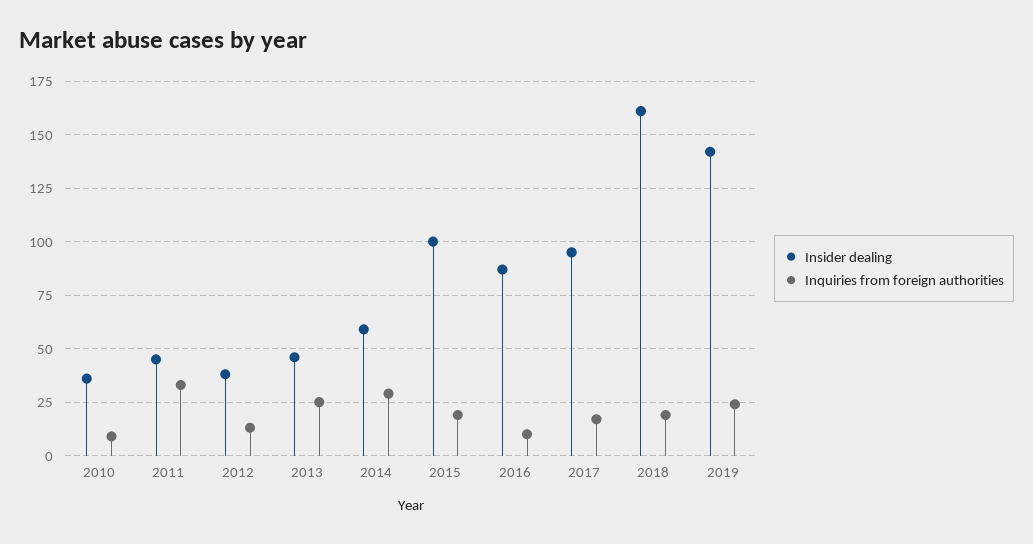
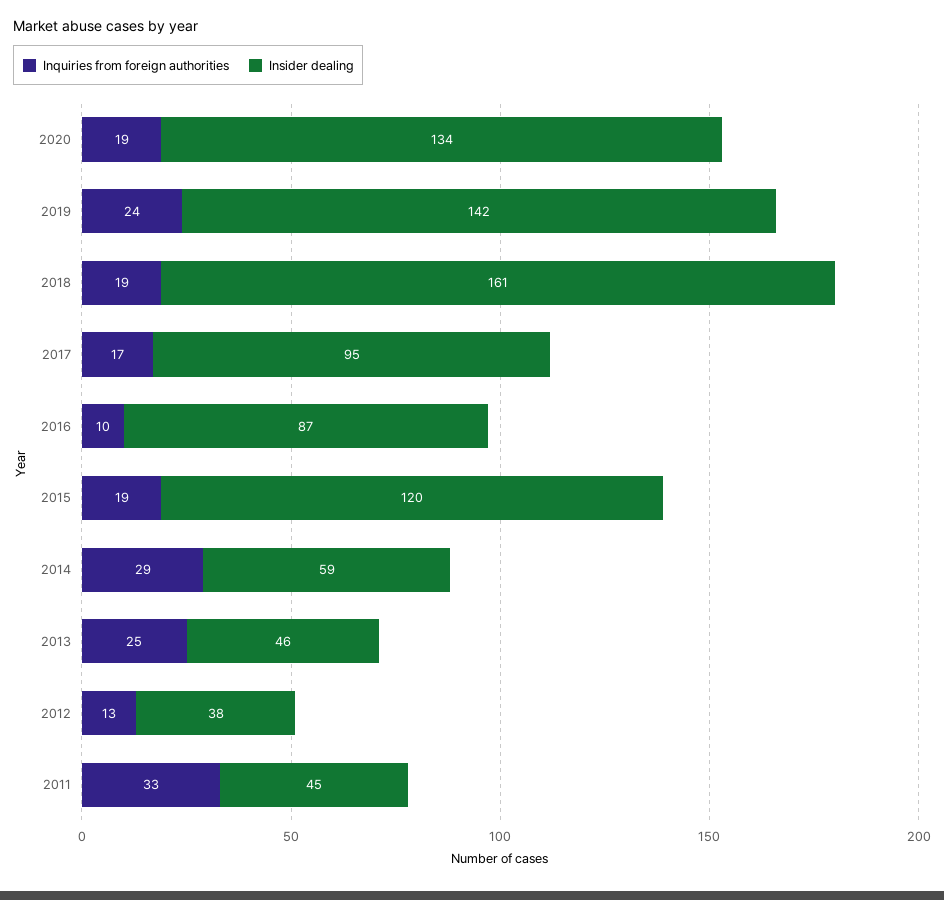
Insider dealing, 2010: 35 -> none
Inquiries from foreign authorities, 2010: 10 -> none
Insider dealing, 2015: 100 -> 120
Inquiries from foreign authorities, 2020: none -> 19
Insider dealing, 2020: none -> 134

